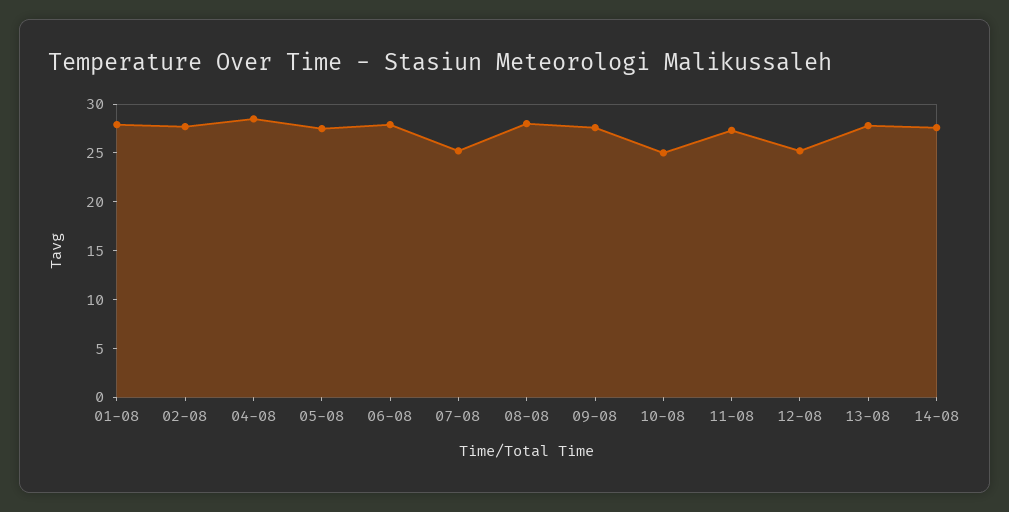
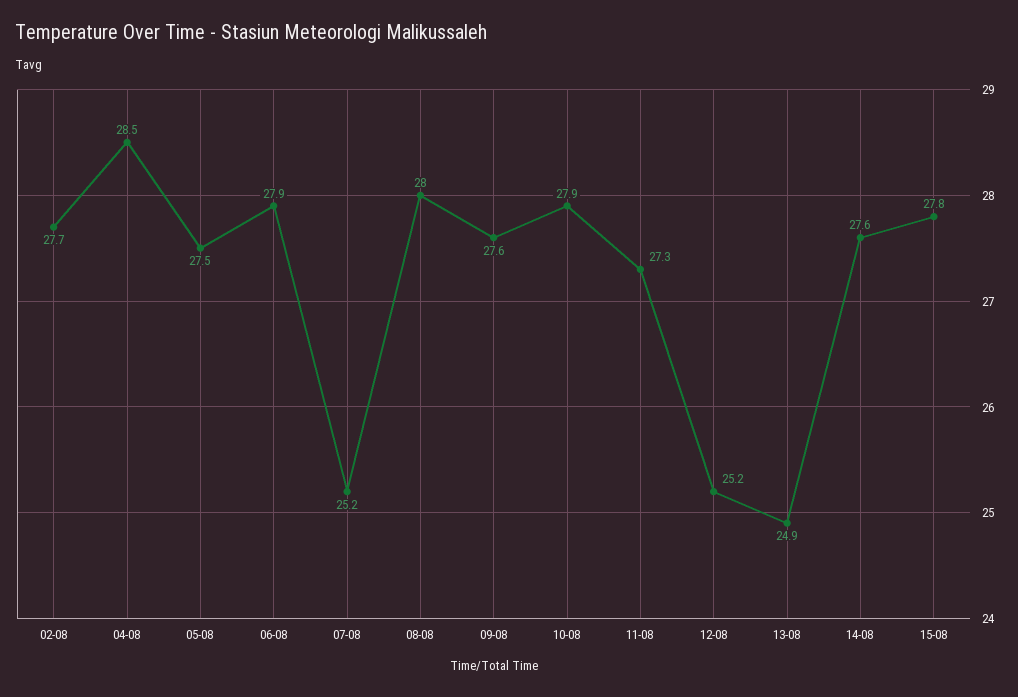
01-08: 28 -> none
10-08: 25 -> 27.9
13-08: 28 -> 24.9
15-08: none -> 27.8

